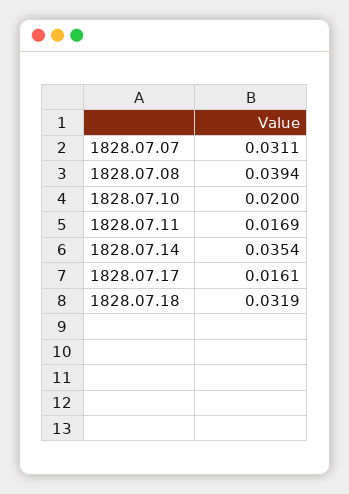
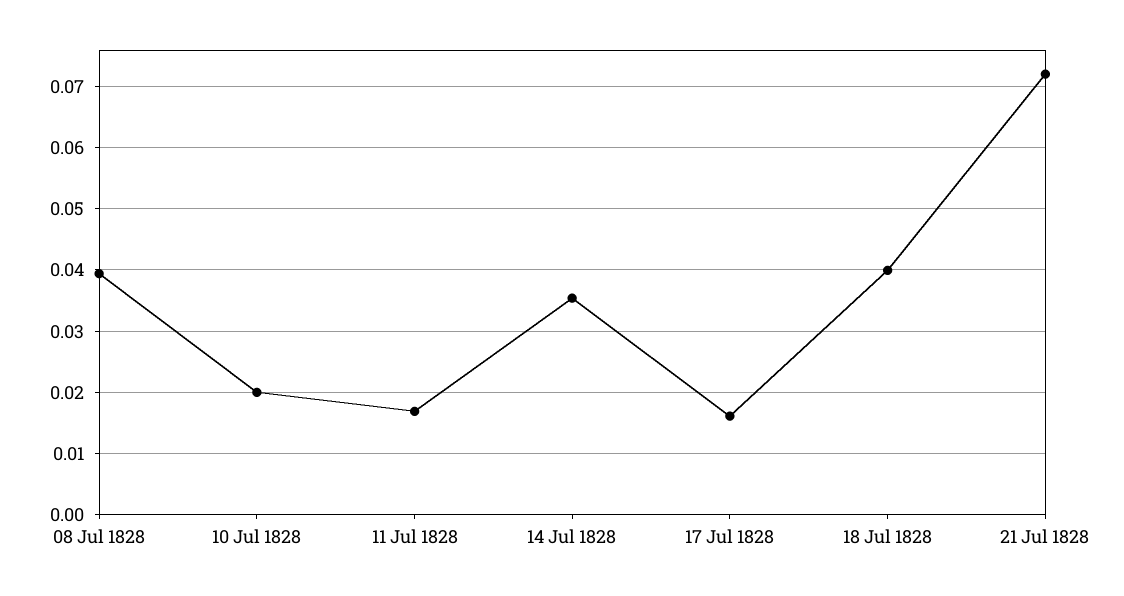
1828.07.07: 0.0311 -> none
1828.07.18: 0.0319 -> 0.04
21 Jul 1828: none -> 0.072

